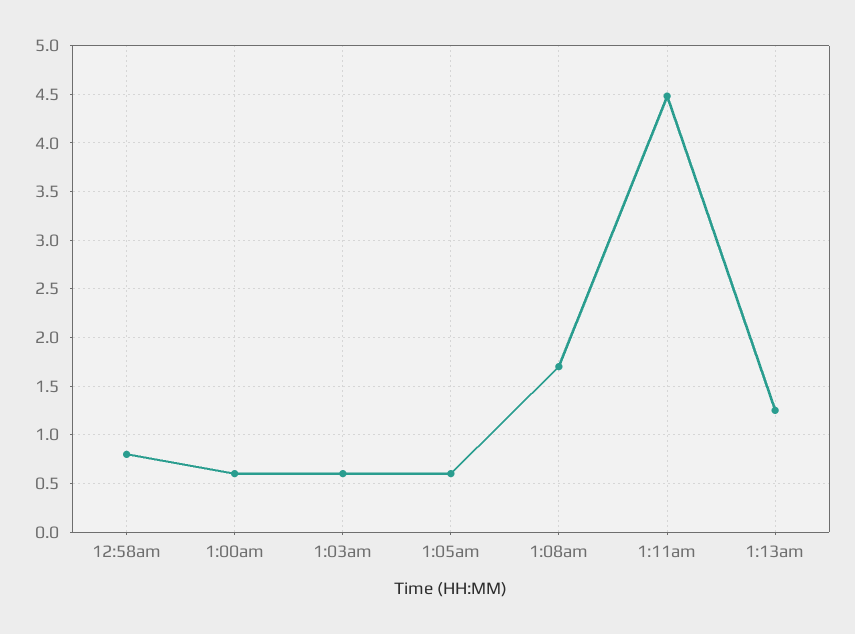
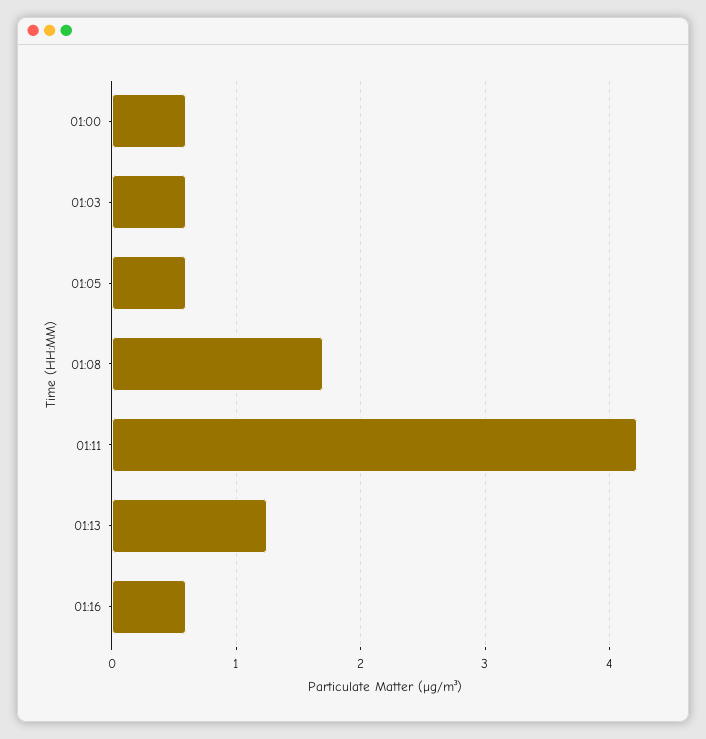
12:58am: 0.8 -> none
1:11am: 4.5 -> 4.2
01:16: none -> 0.6

